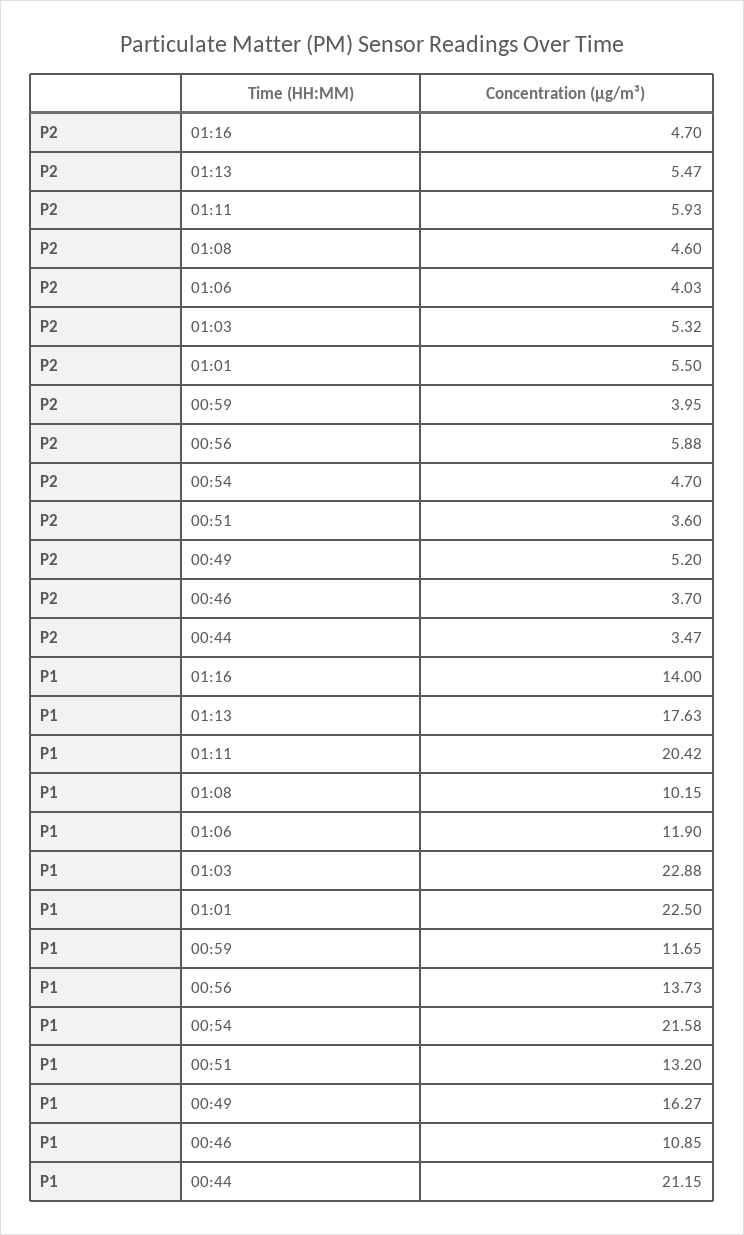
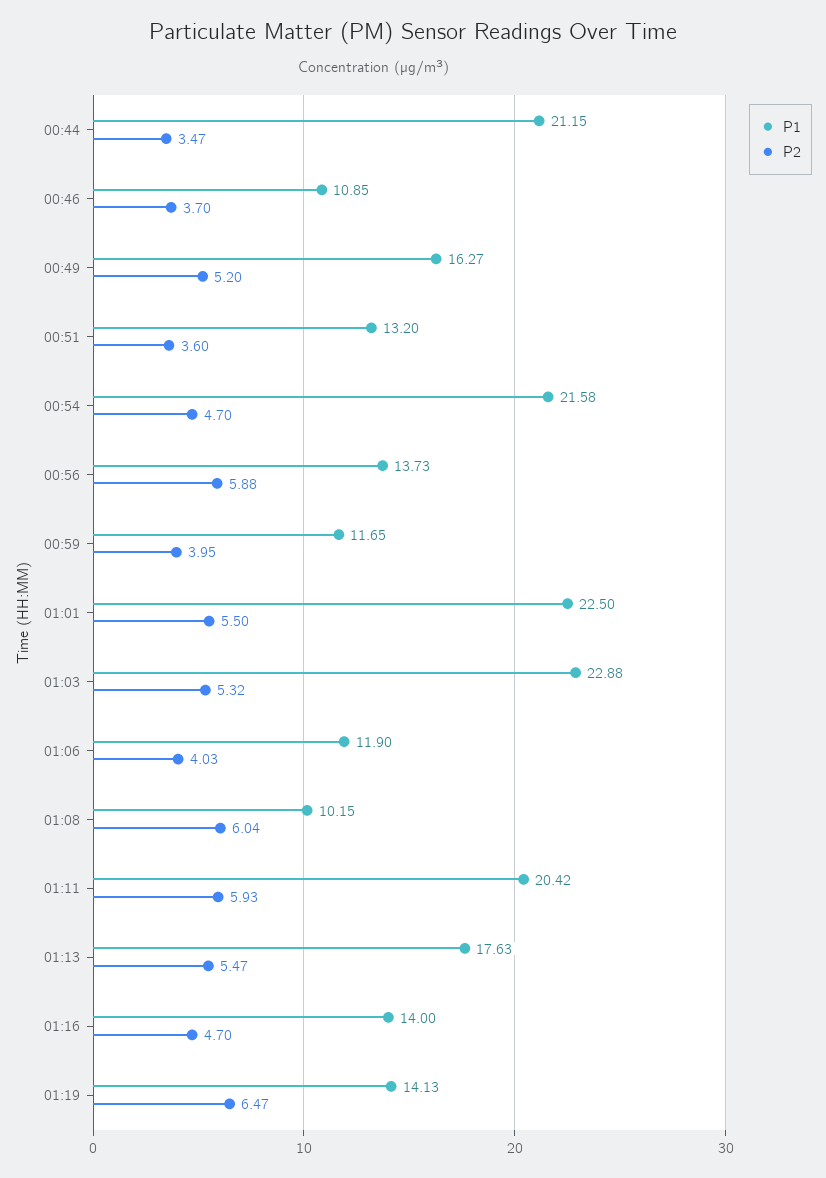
P2, 01:08: 4.6 -> 6.04
P1, 01:19: none -> 14.13
P2, 01:19: none -> 6.47

